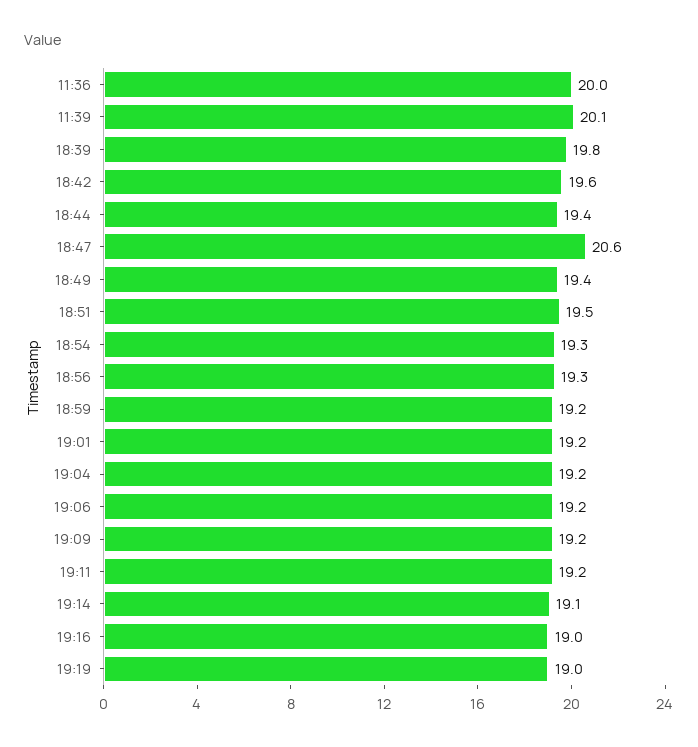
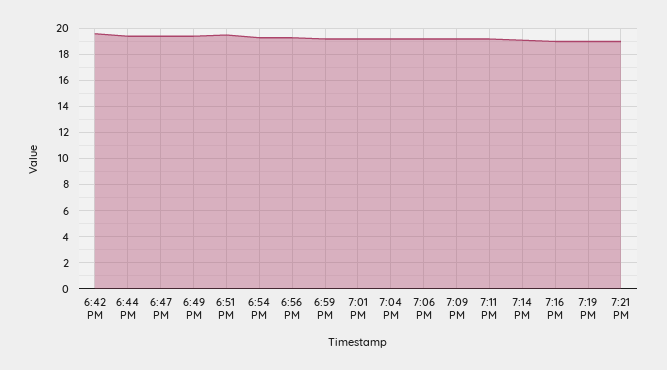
11:36: 20 -> none
11:39: 20.1 -> none
18:39: 19.8 -> none
18:47: 20.6 -> 19.5
7:21 PM: none -> 19

